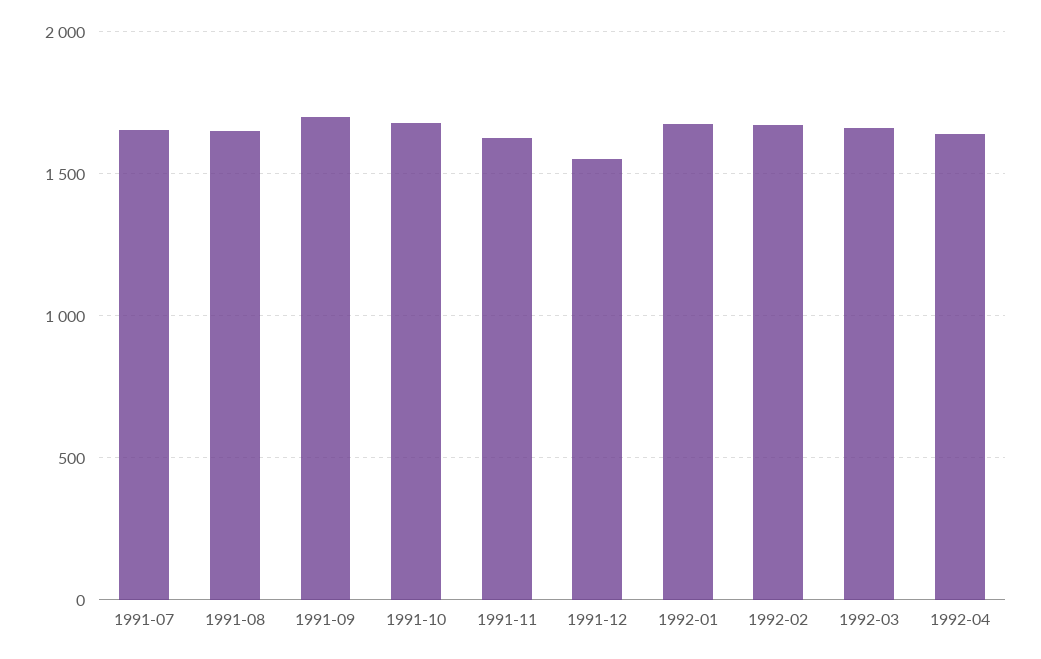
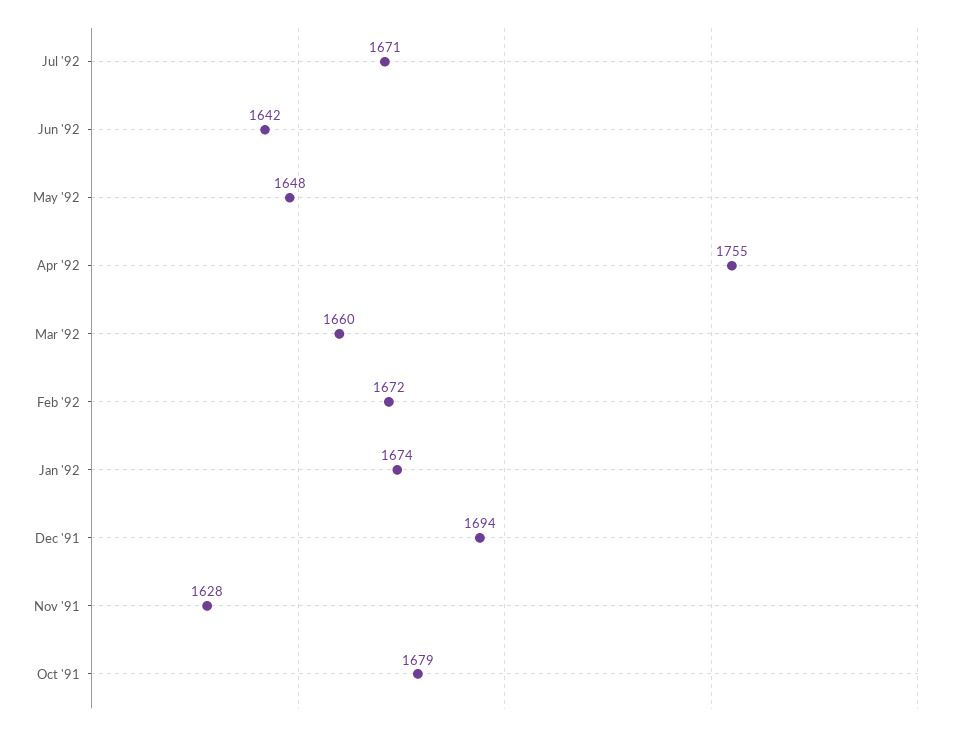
1991-07: 1650 -> none
1991-08: 1650 -> none
1991-09: 1700 -> none
1991-12: 1550 -> 1694
1992-04: 1650 -> 1755
Jul '92: none -> 1671
Jun '92: none -> 1642
May '92: none -> 1648

